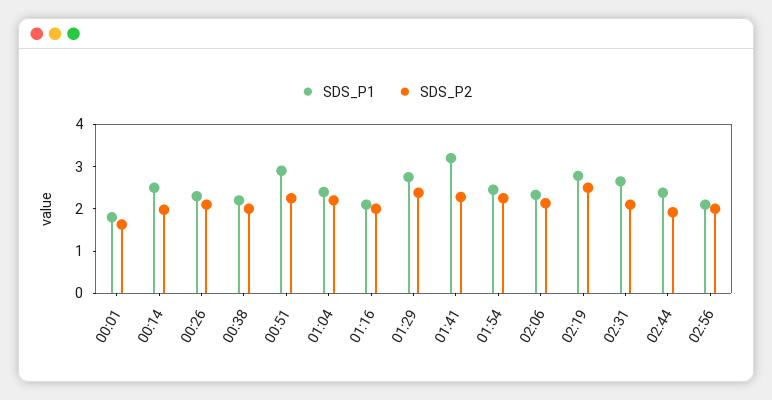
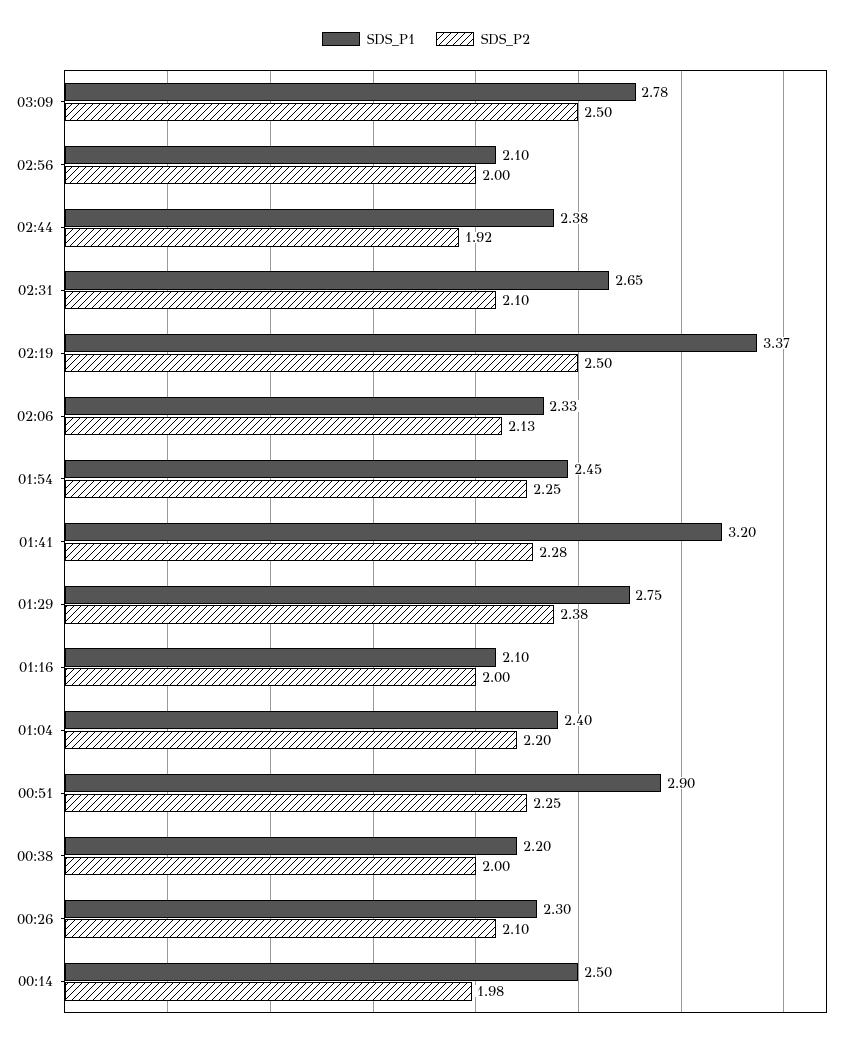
SDS_P1, 00:01: 1.8 -> none
SDS_P2, 00:01: 1.6 -> none
SDS_P1, 02:19: 2.8 -> 3.37
SDS_P1, 03:09: none -> 2.78
SDS_P2, 03:09: none -> 2.5

